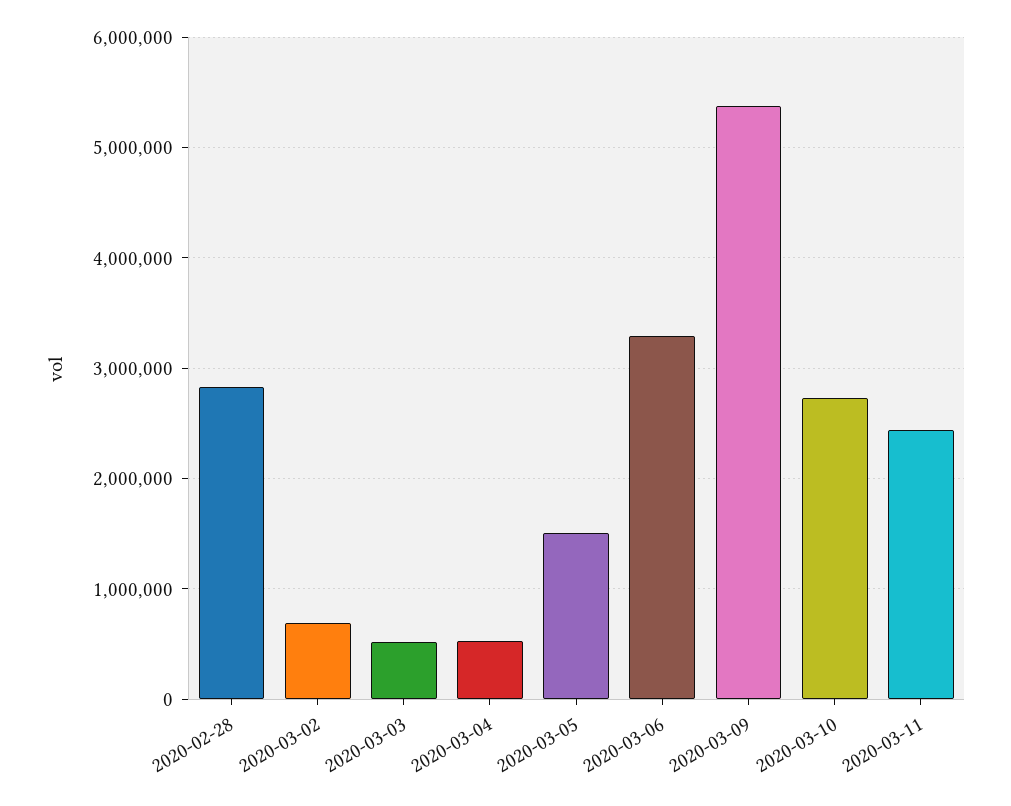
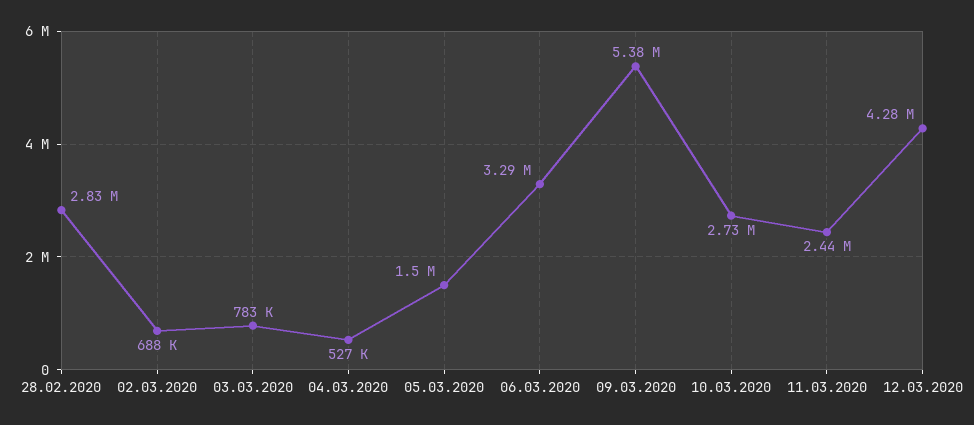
2020-03-03: 500000 -> 783000
12.03.2020: none -> 4280000

